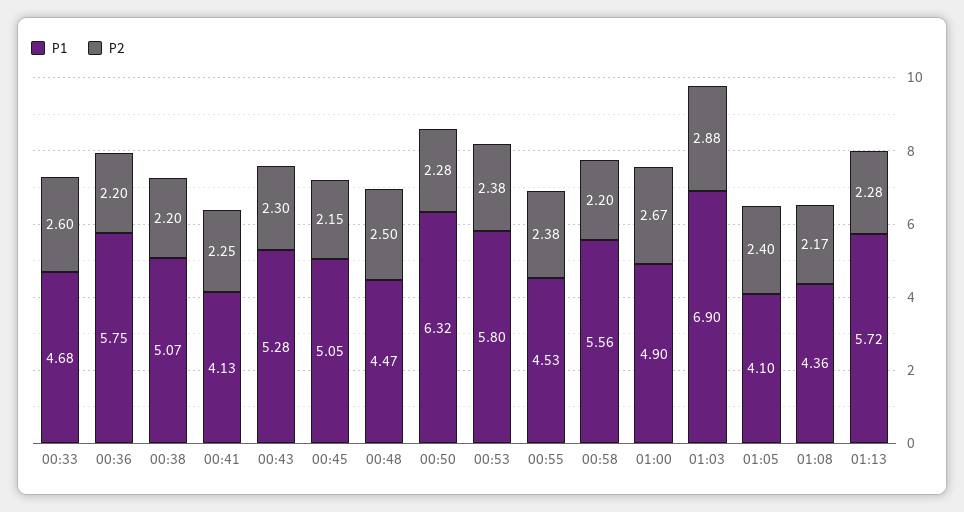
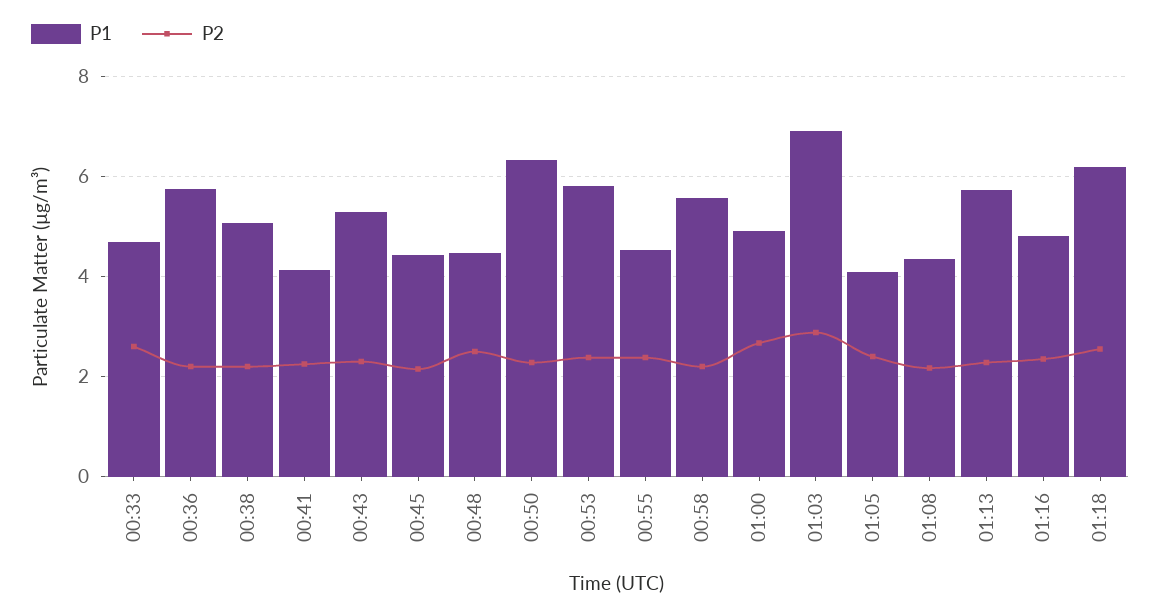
P1, 00:45: 5.05 -> 4.4
P1, 01:16: none -> 4.8
P2, 01:16: none -> 2.4
P1, 01:18: none -> 6.2
P2, 01:18: none -> 2.6

